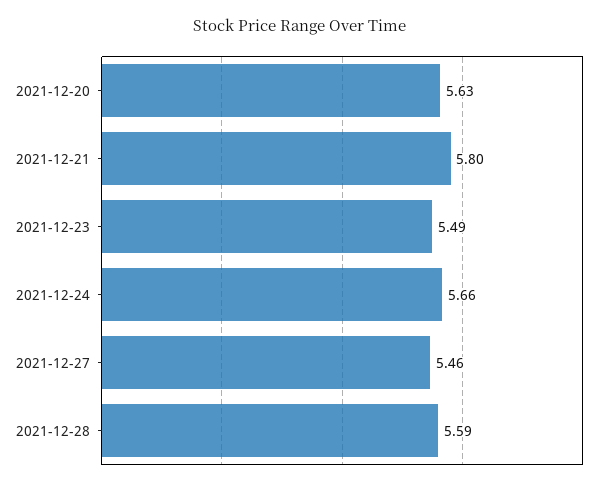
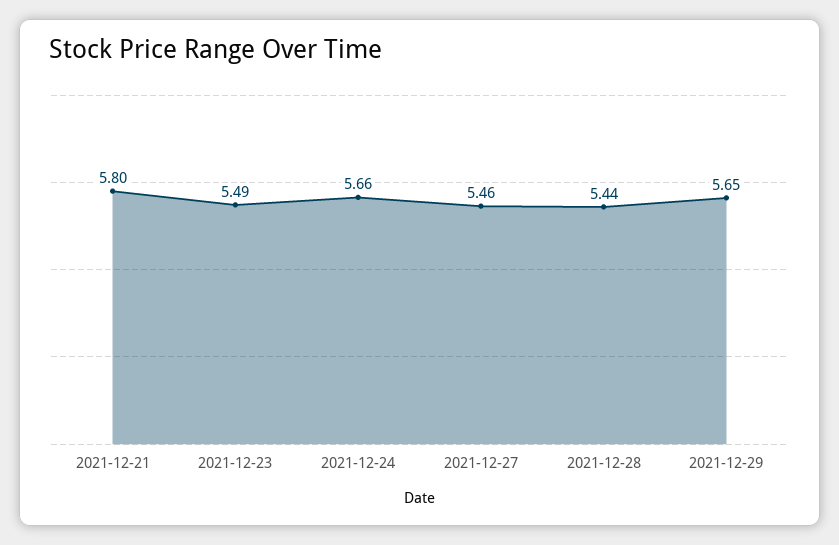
2021-12-20: 5.63 -> none
2021-12-28: 5.59 -> 5.44
2021-12-29: none -> 5.65

